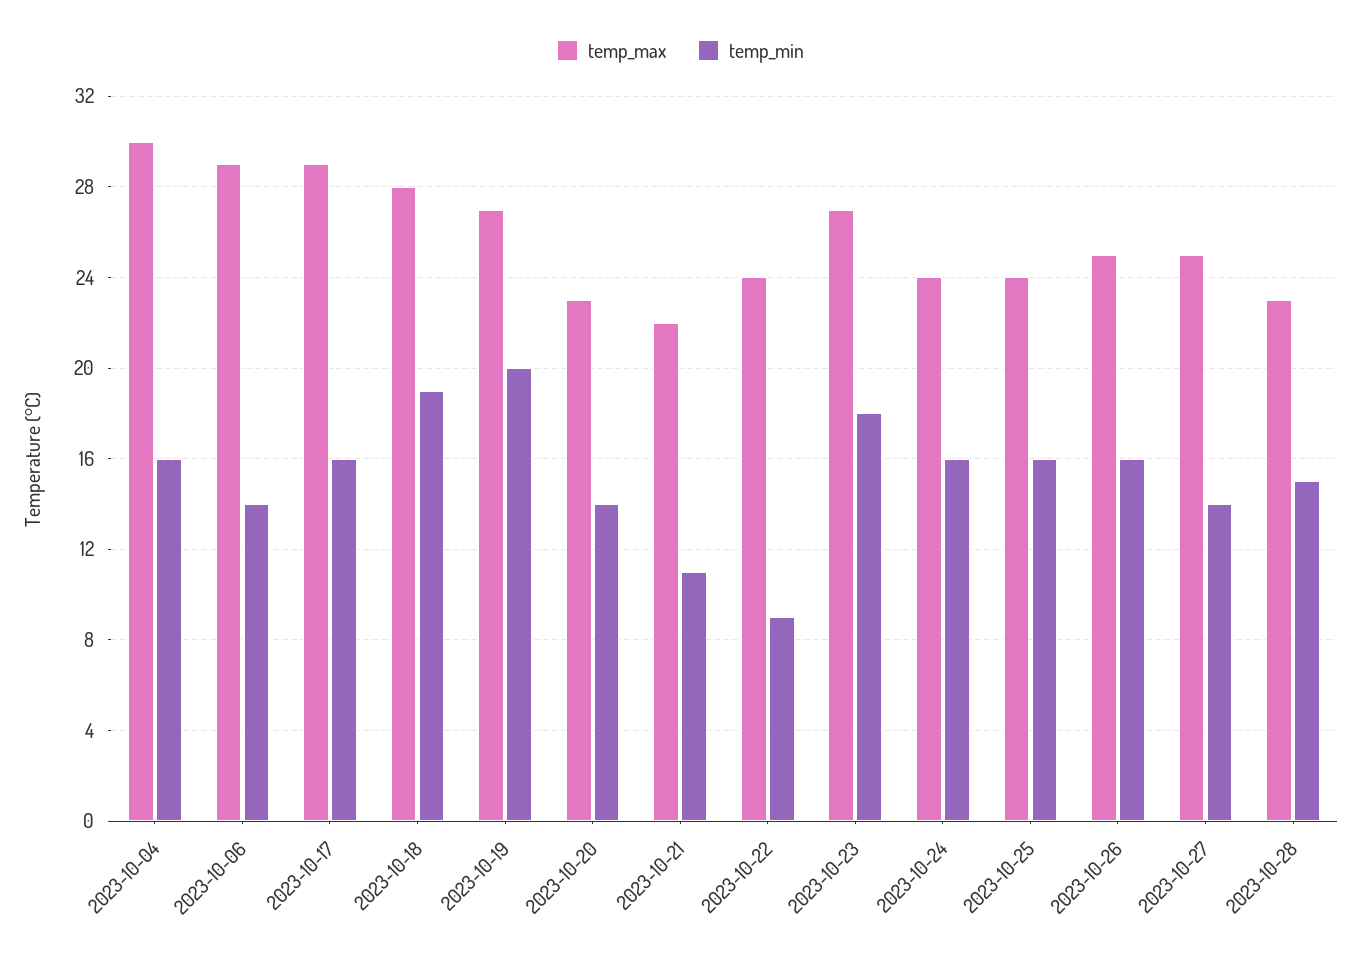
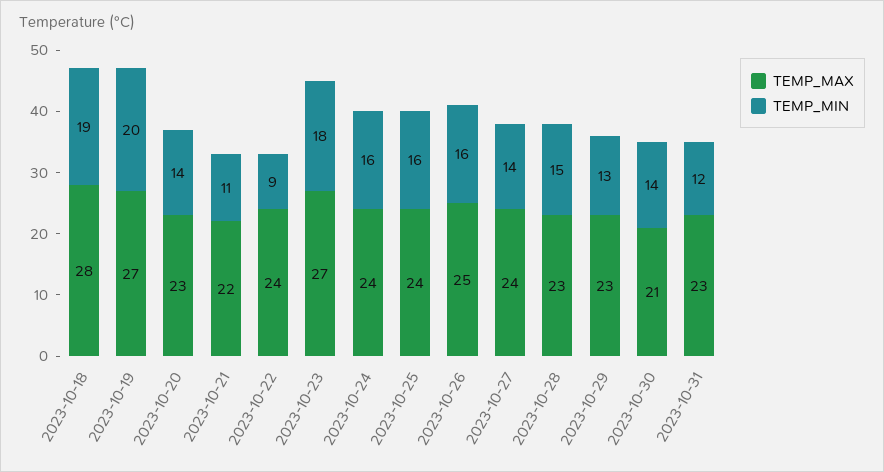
temp_max, 2023-10-04: 30 -> none
temp_min, 2023-10-04: 16 -> none
temp_max, 2023-10-06: 29 -> none
temp_min, 2023-10-06: 14 -> none
temp_max, 2023-10-17: 29 -> none
temp_min, 2023-10-17: 16 -> none
temp_max, 2023-10-27: 25 -> 24
temp_max, 2023-10-29: none -> 23
temp_min, 2023-10-29: none -> 13
temp_max, 2023-10-30: none -> 21
temp_min, 2023-10-30: none -> 14
temp_max, 2023-10-31: none -> 23
temp_min, 2023-10-31: none -> 12

